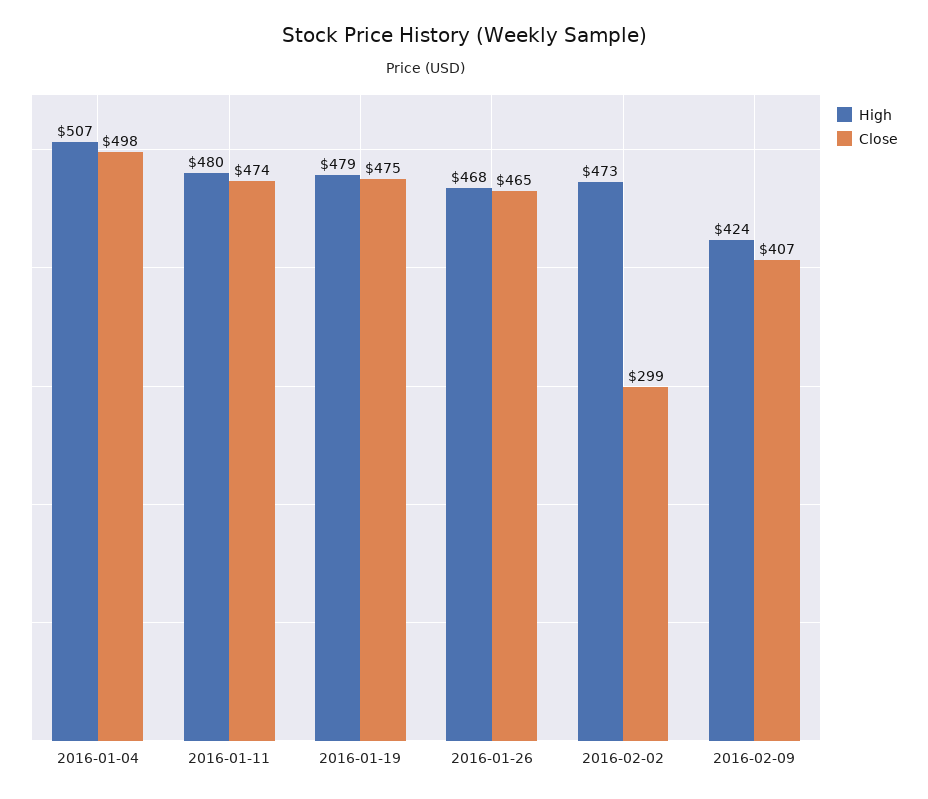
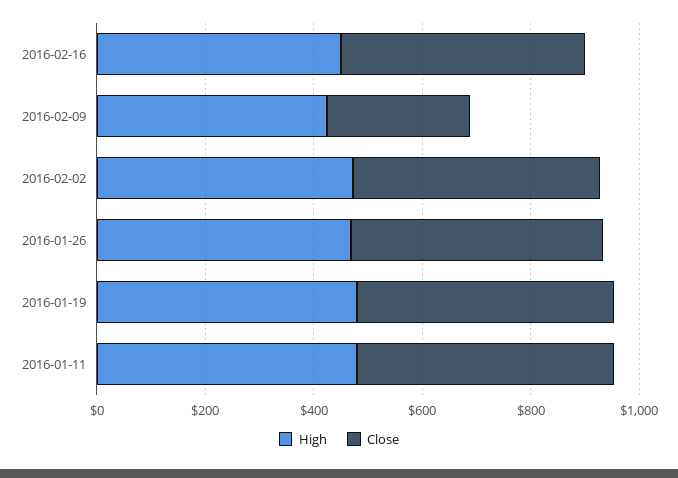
High, 2016-01-04: 507 -> none
Close, 2016-01-04: 498 -> none
Close, 2016-02-02: 299 -> 450
Close, 2016-02-09: 407 -> 250
High, 2016-02-16: none -> 450
Close, 2016-02-16: none -> 450

